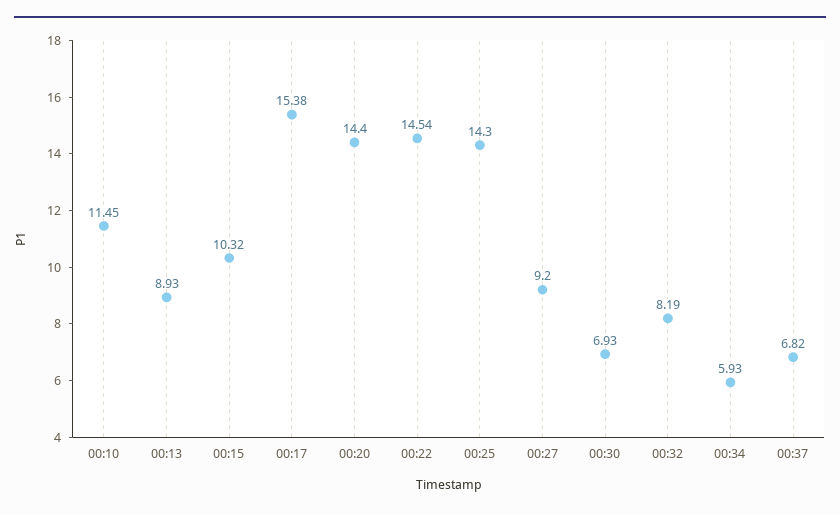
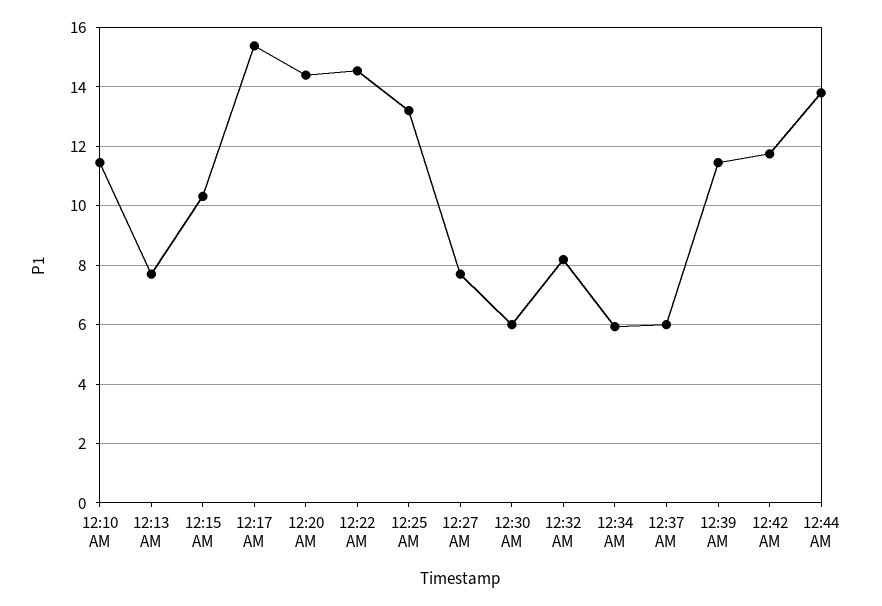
00:13: 8.93 -> 7.75
00:25: 14.3 -> 13.25
00:27: 9.2 -> 7.75
00:30: 6.93 -> 6
00:37: 6.82 -> 6
12:39 AM: none -> 11.5
12:42 AM: none -> 11.75
12:44 AM: none -> 13.75

